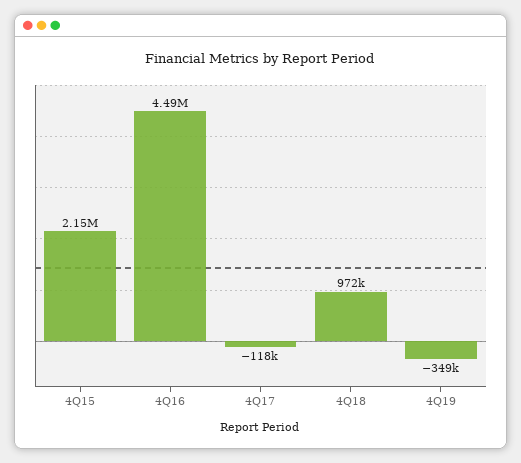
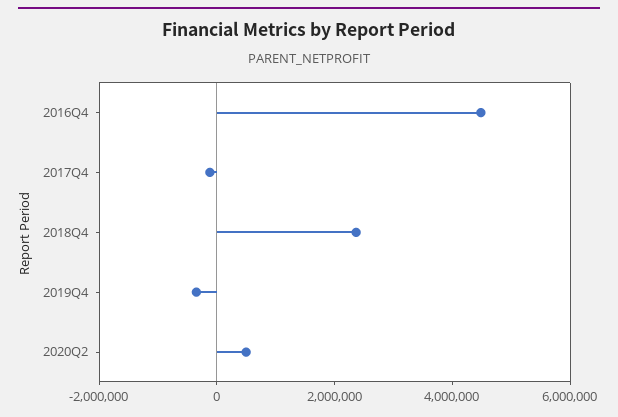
4Q15: 2150000 -> none
4Q18: 972000 -> 2500000
2020Q2: none -> 500000

